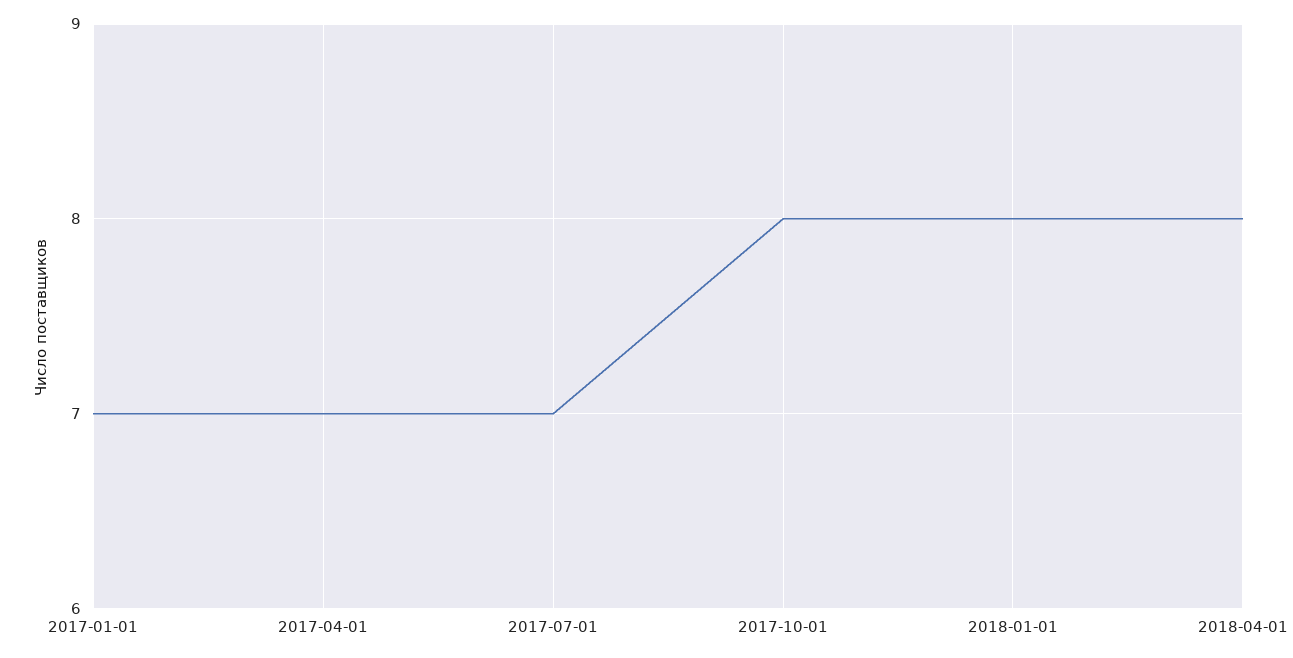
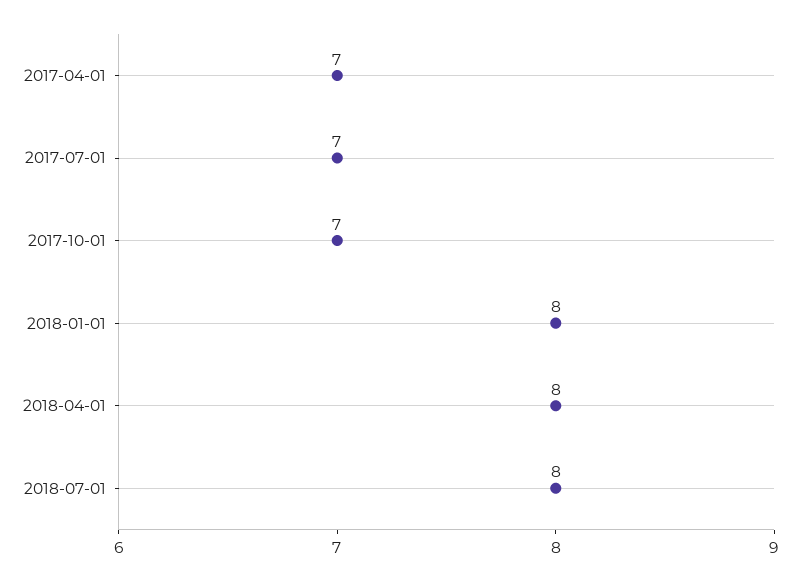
2017-01-01: 7 -> none
2017-10-01: 8 -> 7
2018-07-01: none -> 8

